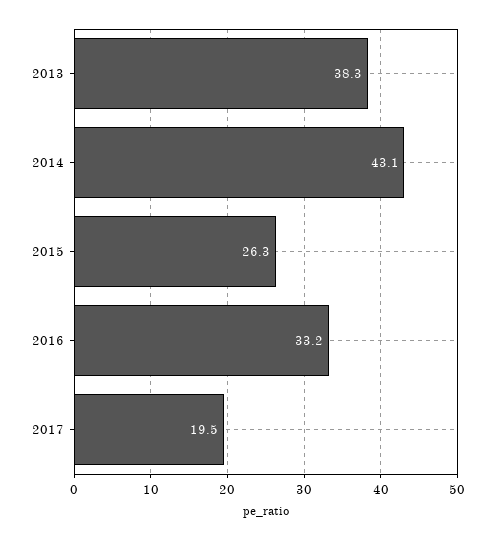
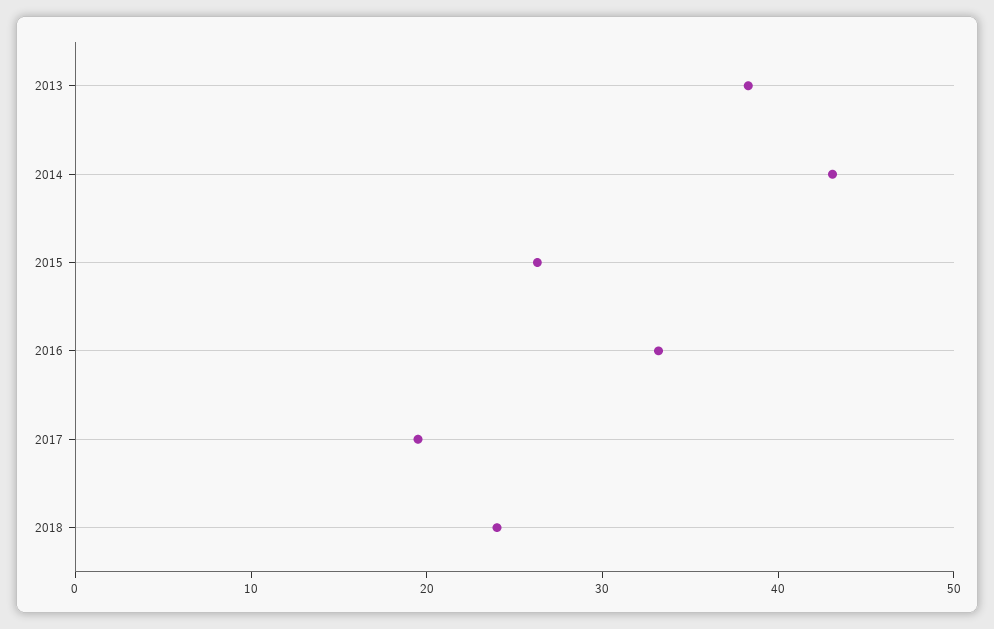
2018: none -> 24

